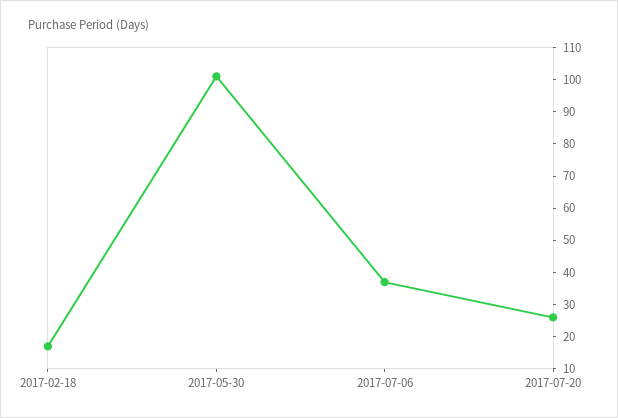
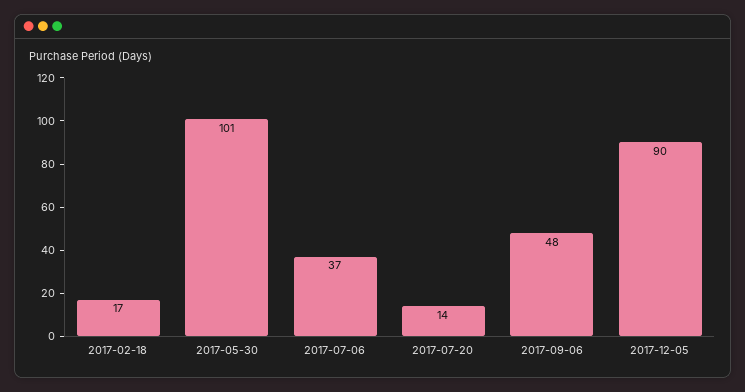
2017-07-20: 25 -> 14
2017-09-06: none -> 48
2017-12-05: none -> 90

